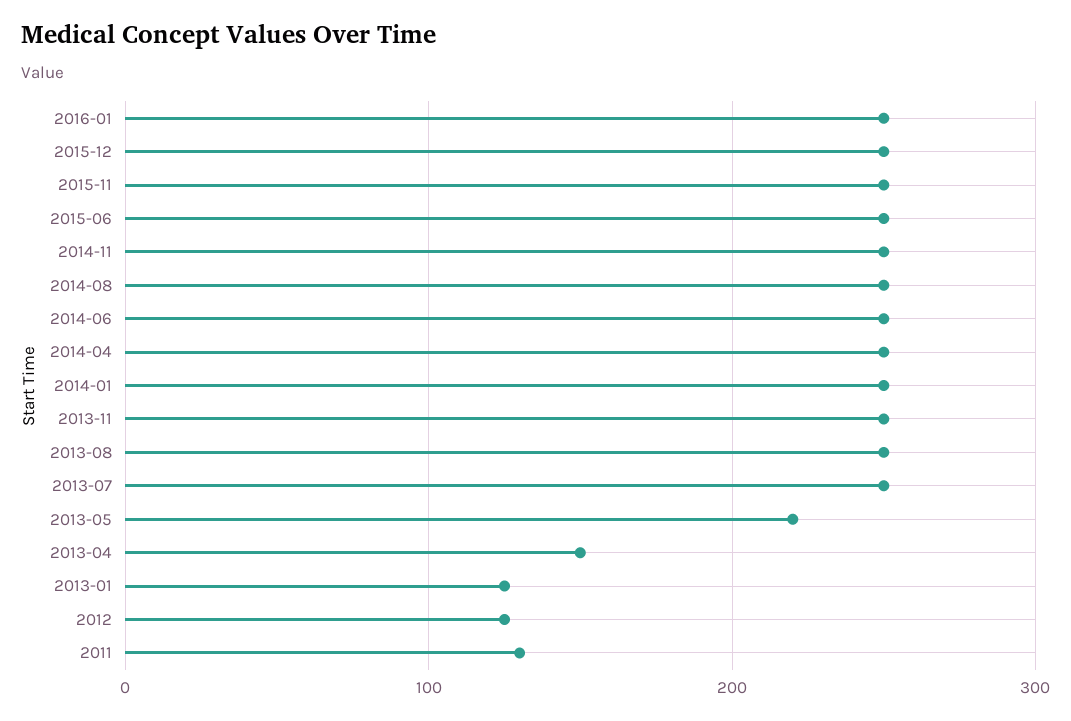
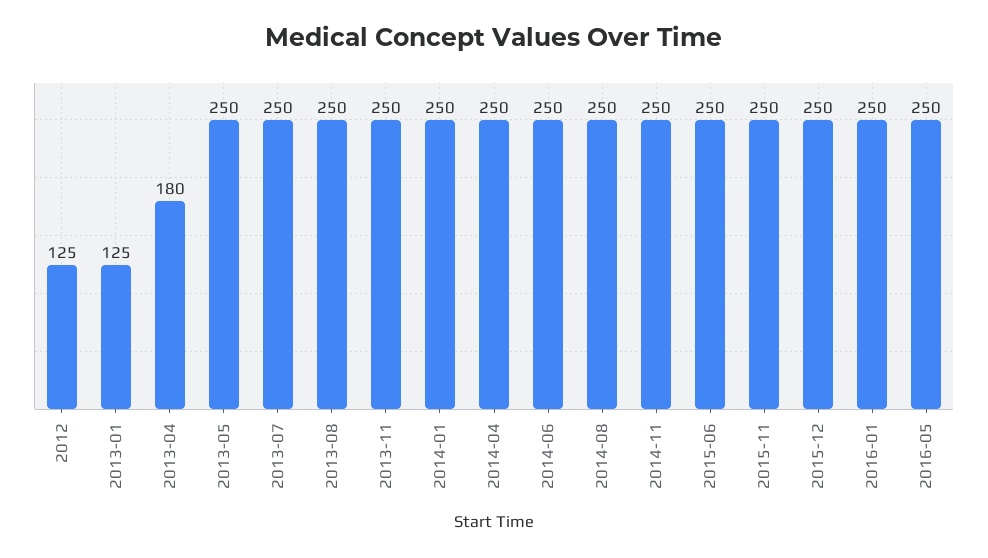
2013-05: 220 -> 250
2013-04: 150 -> 180
2011: 130 -> none
2016-05: none -> 250

